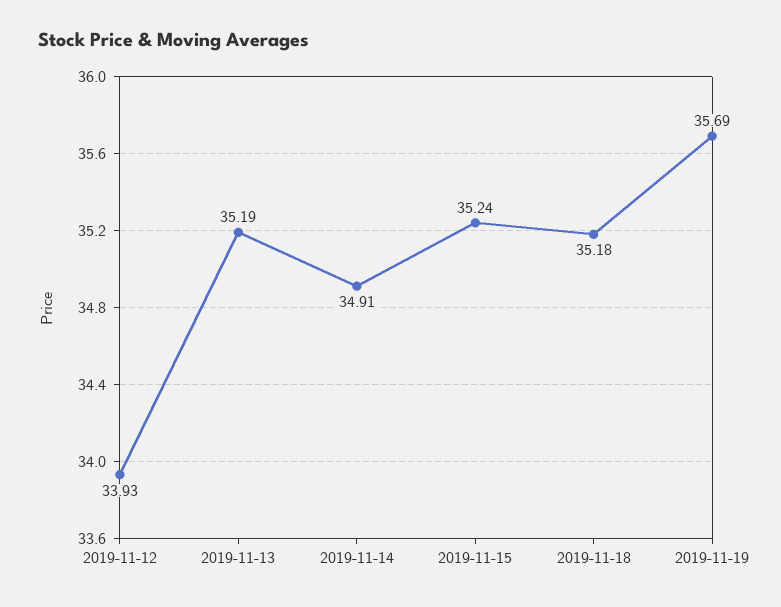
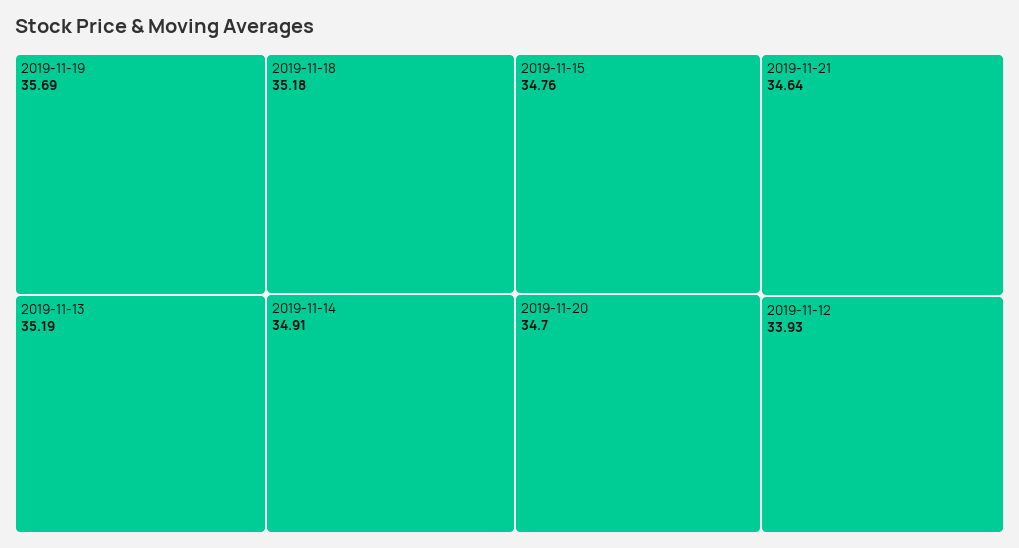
2019-11-15: 35.24 -> 34.76
2019-11-20: none -> 34.7
2019-11-21: none -> 34.64

